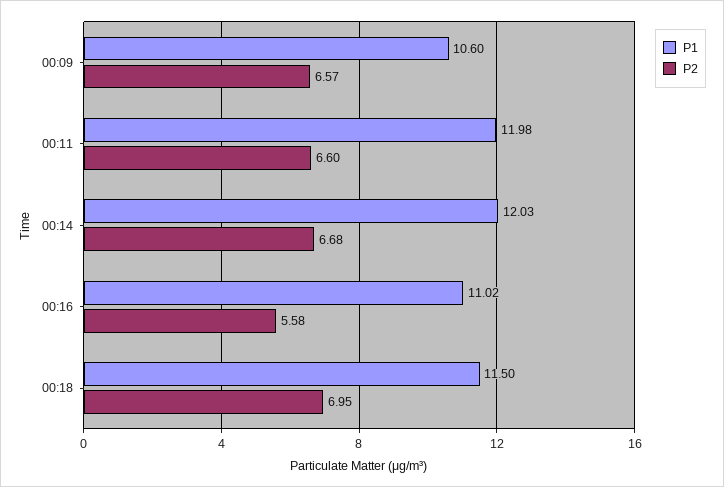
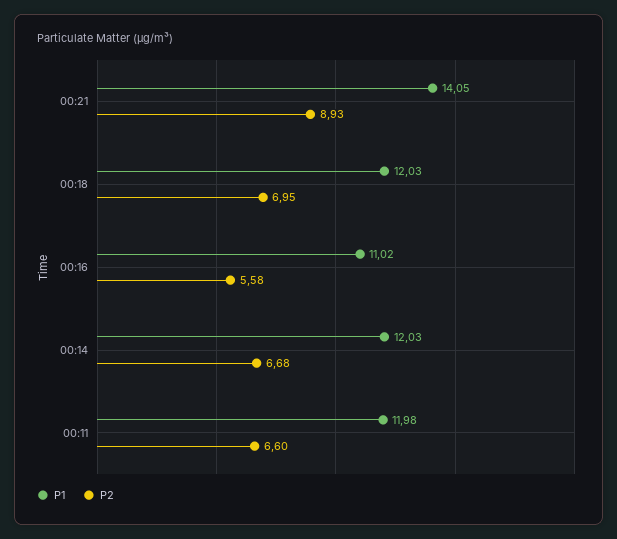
P1, 00:09: 10.6 -> none
P2, 00:09: 6.57 -> none
P1, 00:18: 11.5 -> 12.03
P1, 00:21: none -> 14.05
P2, 00:21: none -> 8.93

